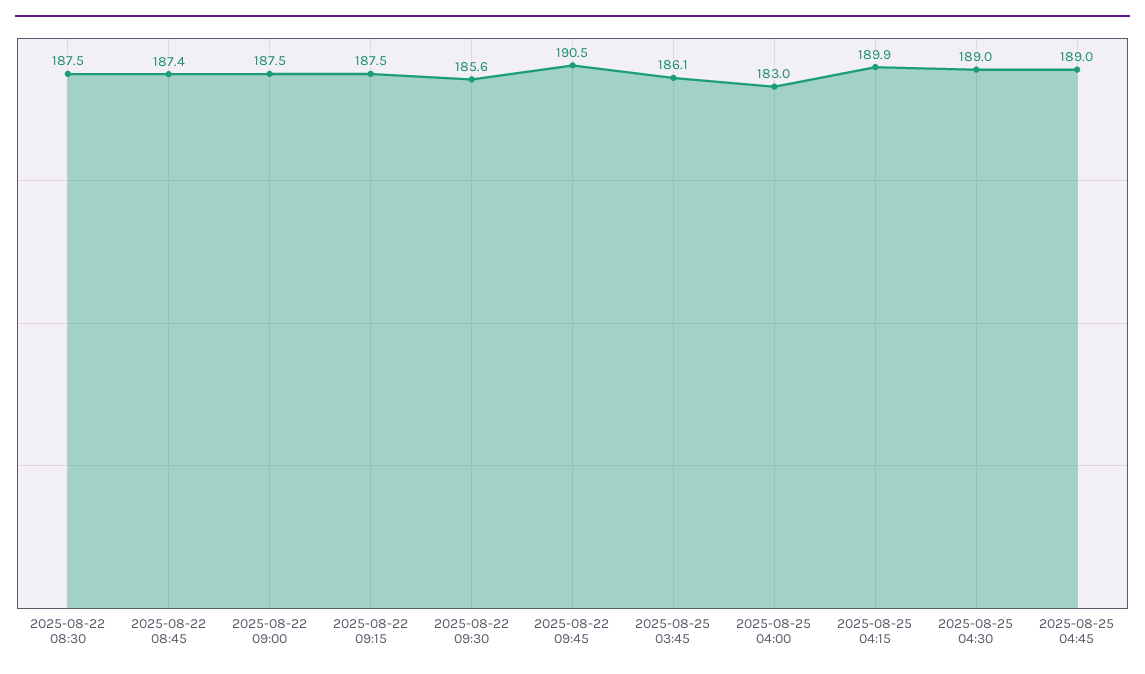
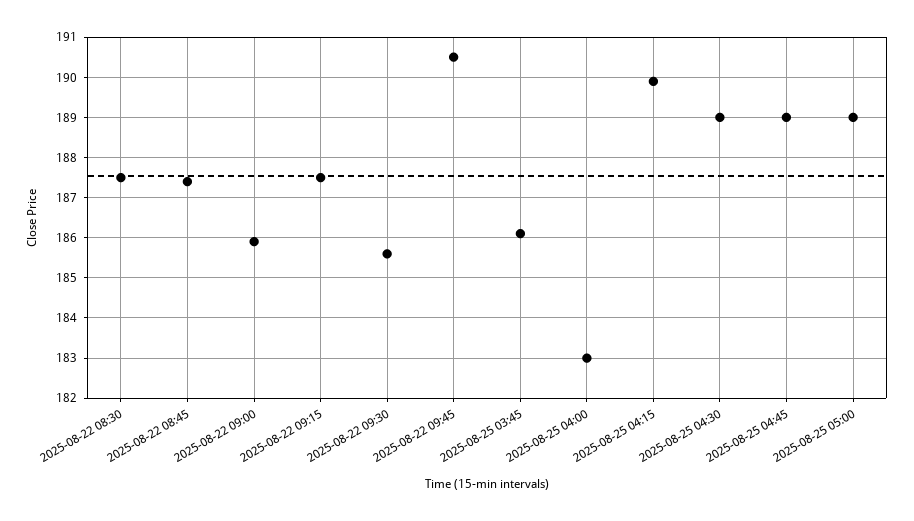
2025-08-22 09:00: 187.5 -> 186
2025-08-25 05:00: none -> 189

